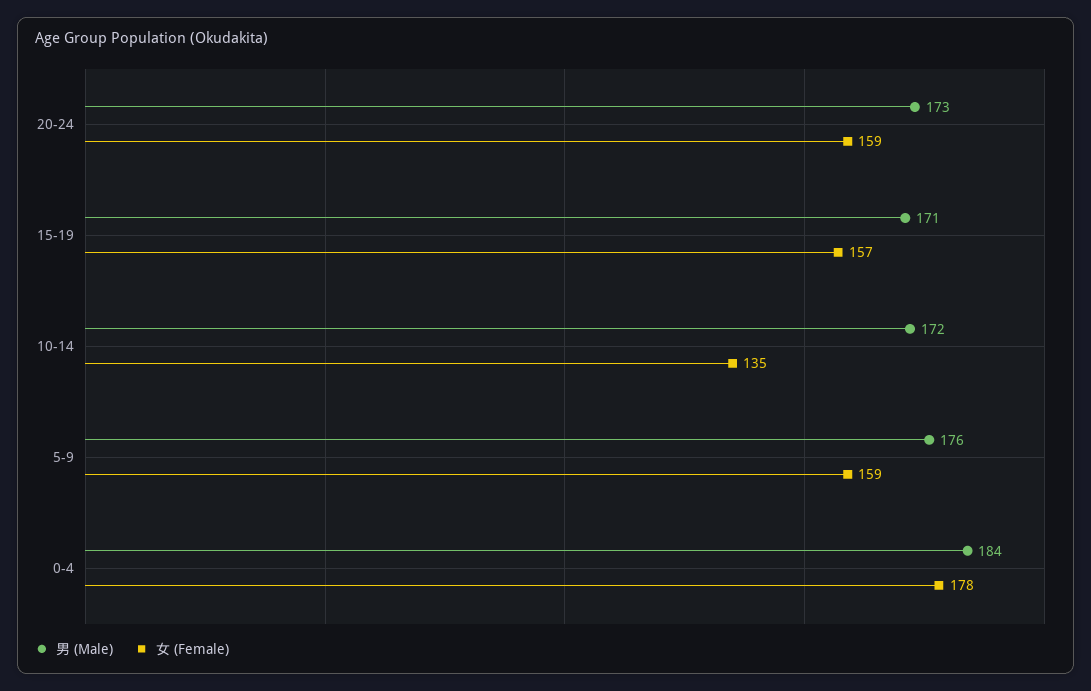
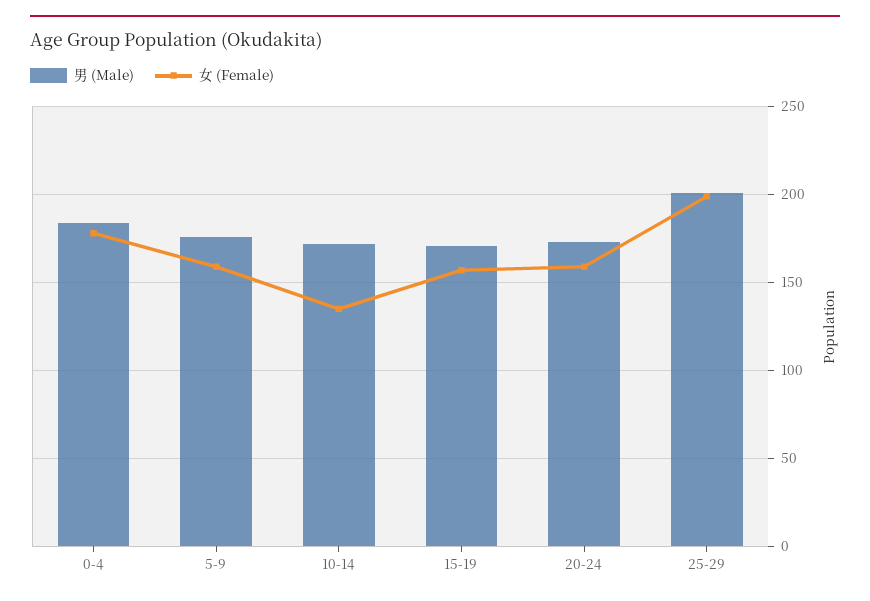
男 (Male), 25-29: none -> 200
女 (Female), 25-29: none -> 200

